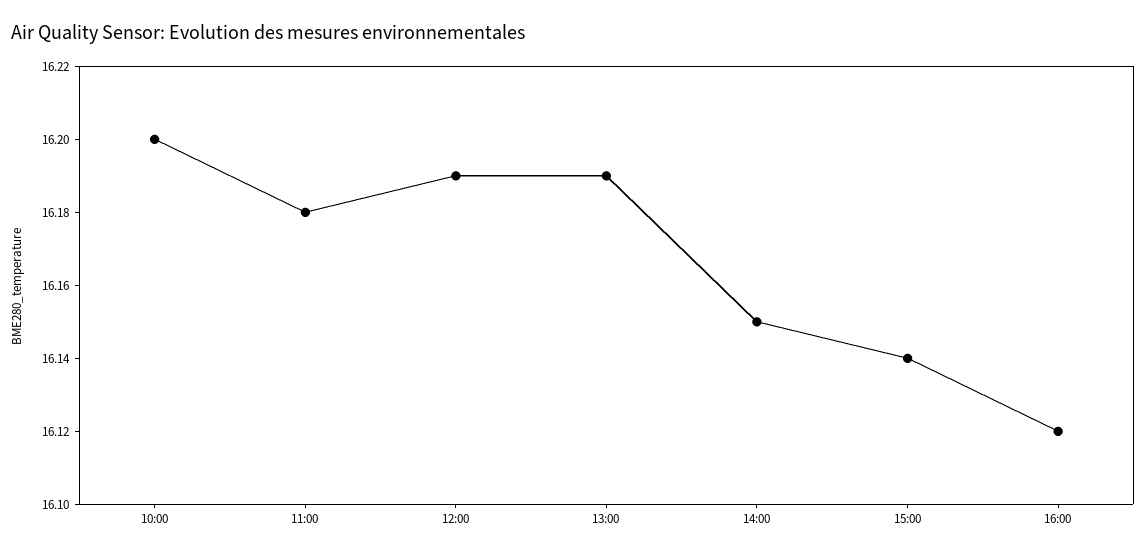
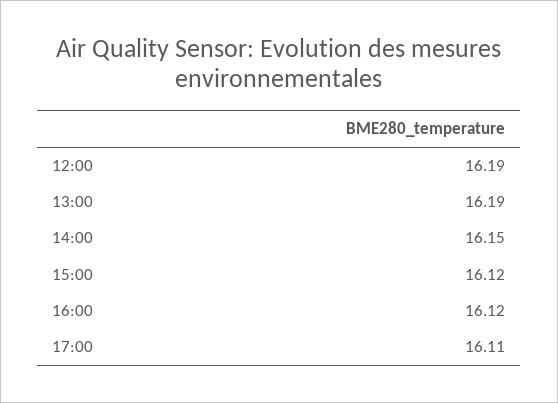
10:00: 16.2 -> none
11:00: 16.18 -> none
15:00: 16.14 -> 16.12
17:00: none -> 16.11

